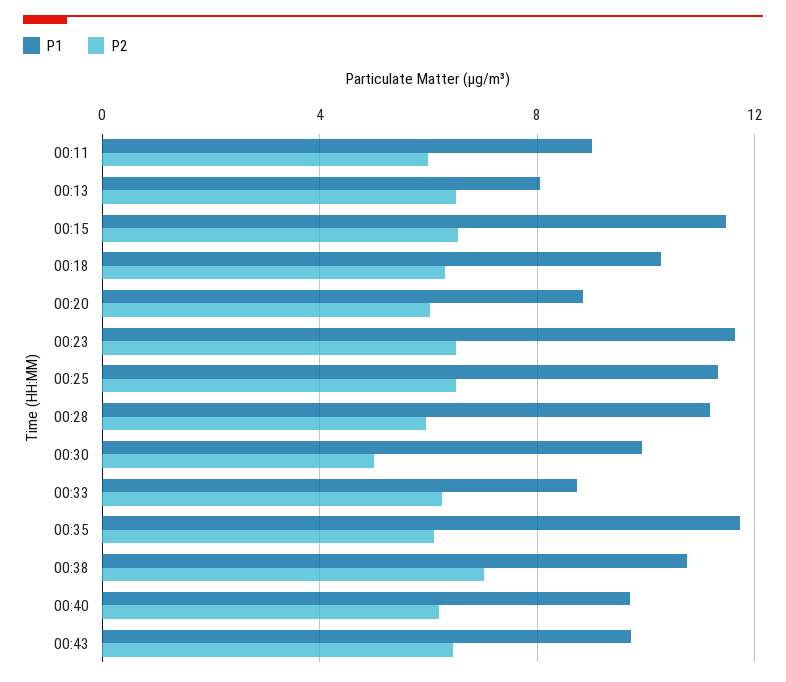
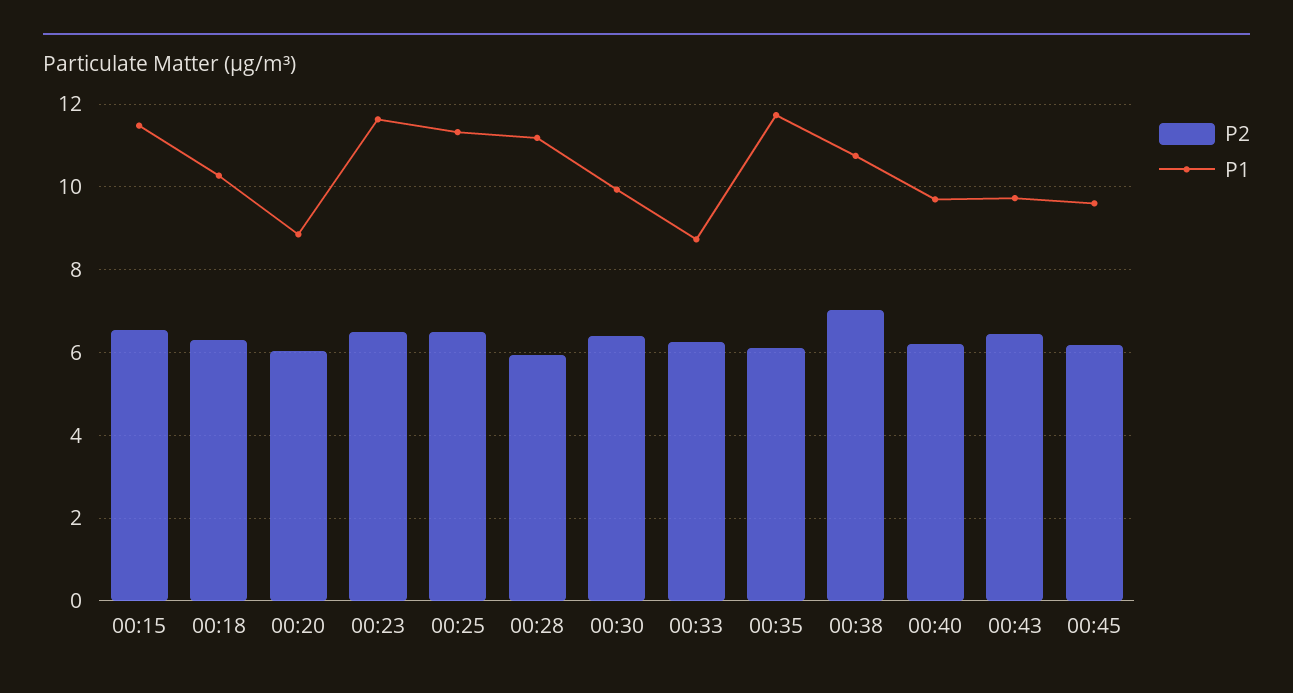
P1, 00:11: 9 -> none
P2, 00:11: 6 -> none
P1, 00:13: 8 -> none
P2, 00:13: 6.5 -> none
P2, 00:30: 5 -> 6.4
P2, 00:45: none -> 6.2
P1, 00:45: none -> 9.6

